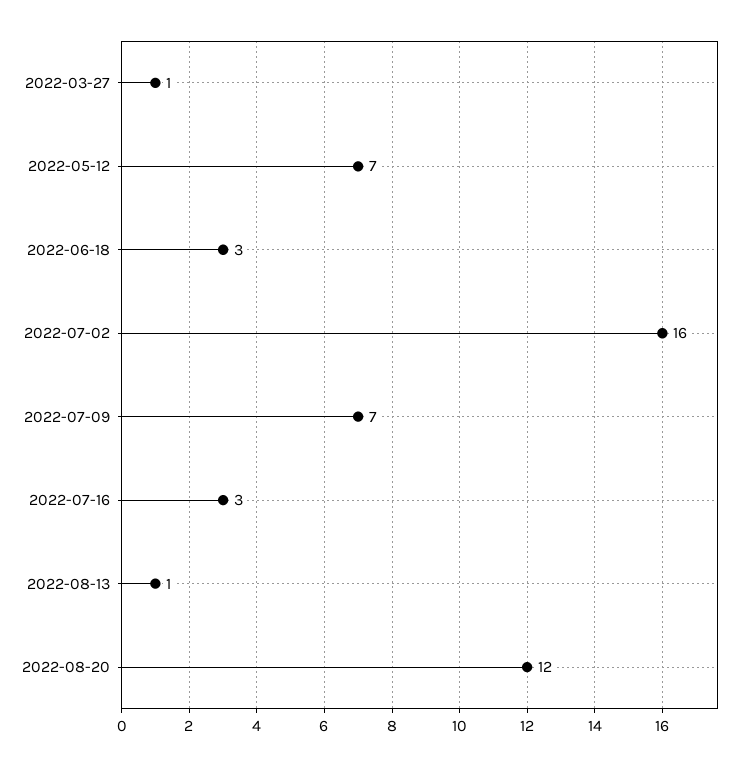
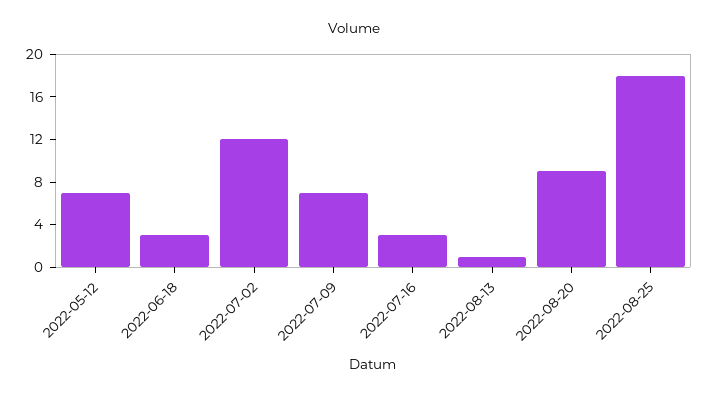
2022-03-27: 1 -> none
2022-07-02: 16 -> 12
2022-08-20: 12 -> 9
2022-08-25: none -> 18

